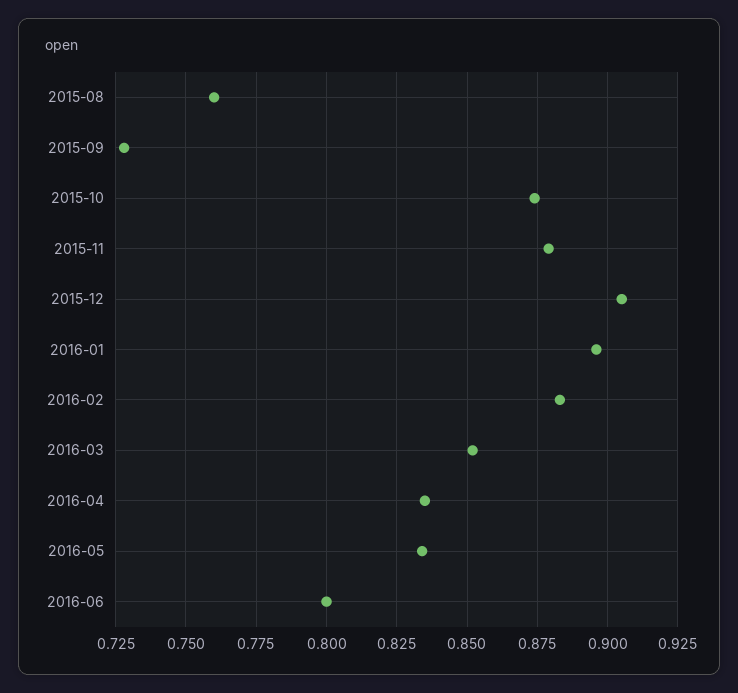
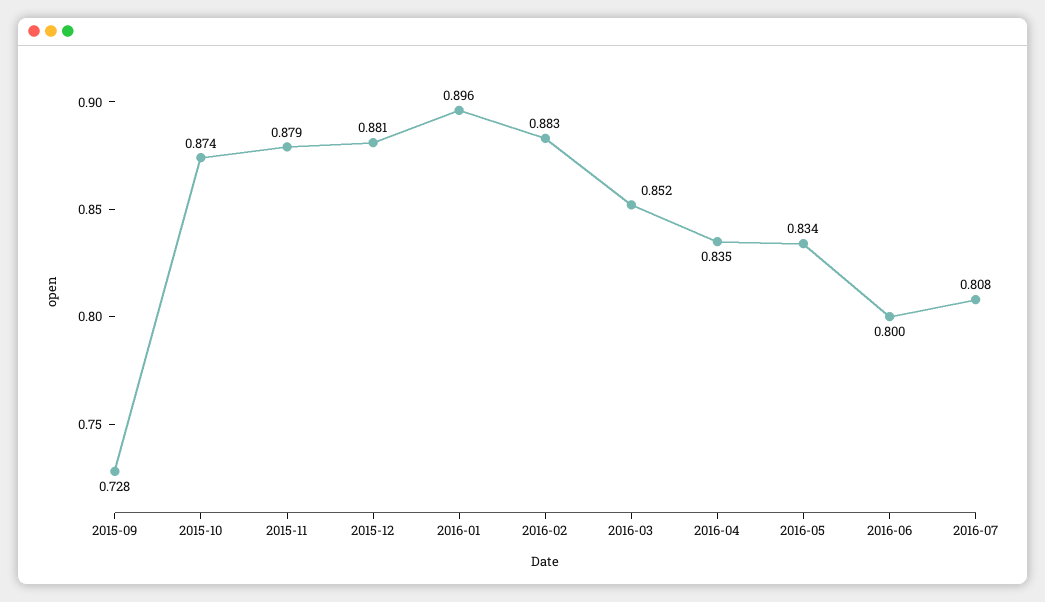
2015-08: 0.76 -> none
2015-12: 0.905 -> 0.881
2016-07: none -> 0.808

